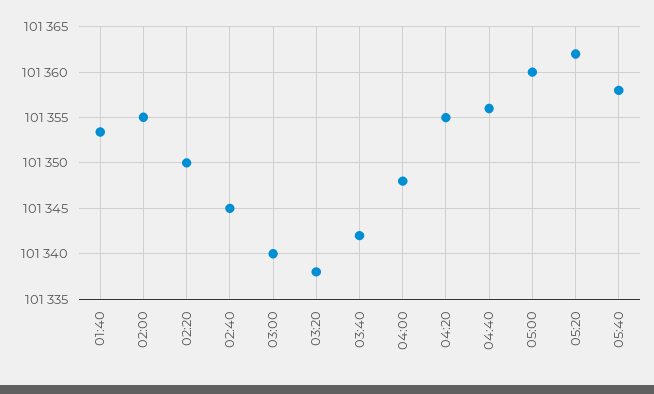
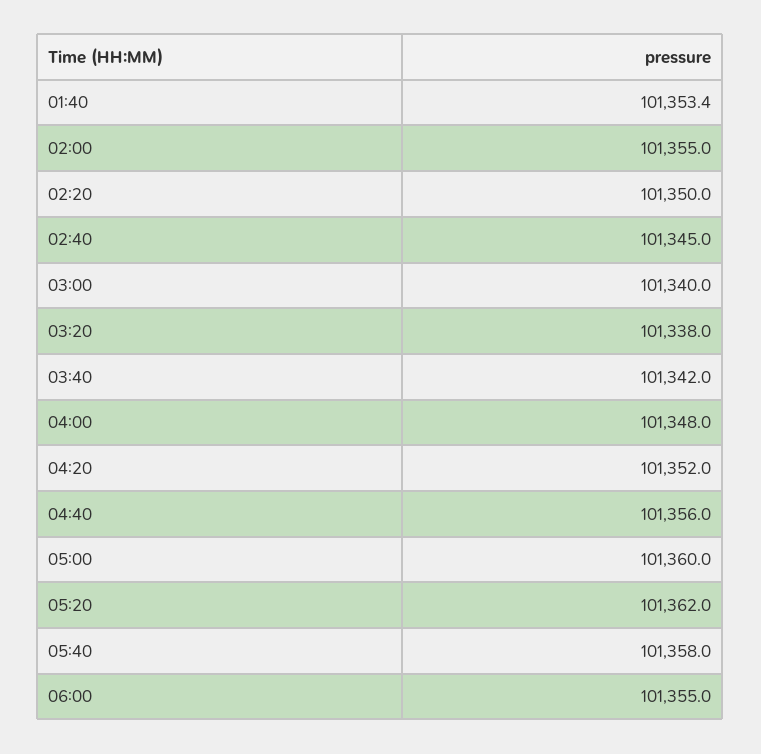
04:20: 101355 -> 101352
06:00: none -> 101355

